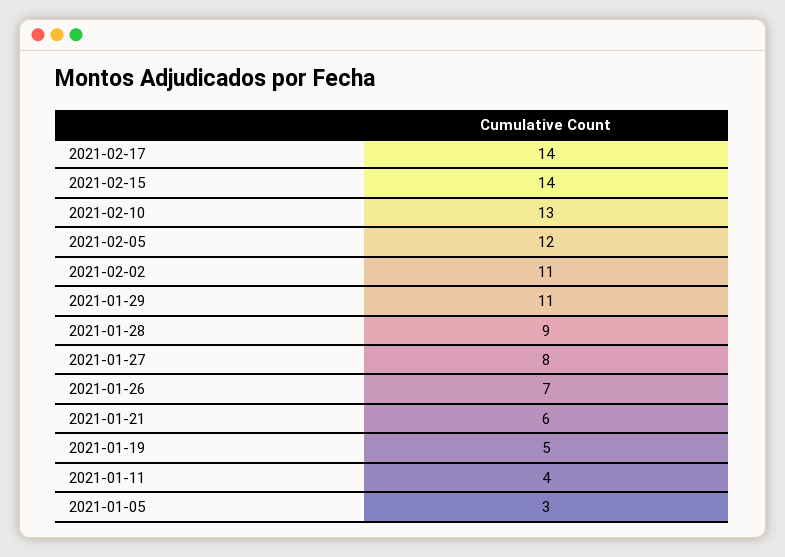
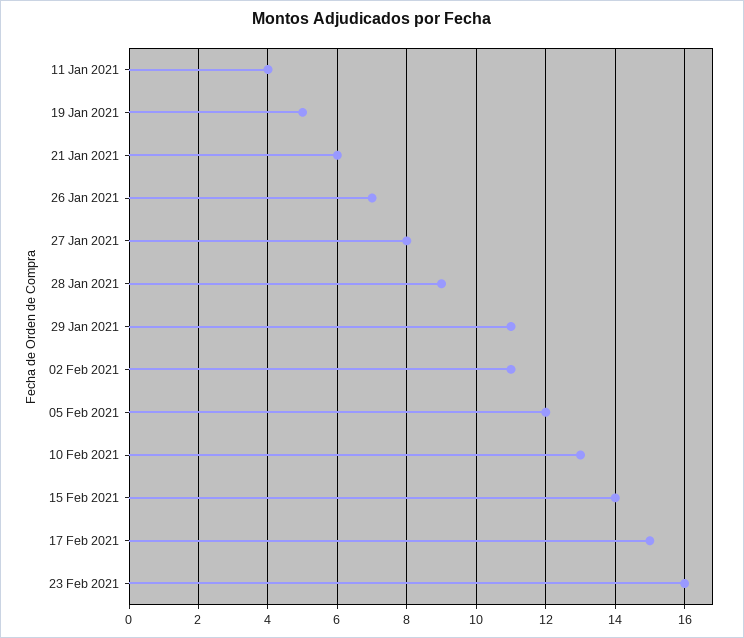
2021-02-17: 14 -> 15
2021-01-05: 3 -> none
23 Feb 2021: none -> 16

